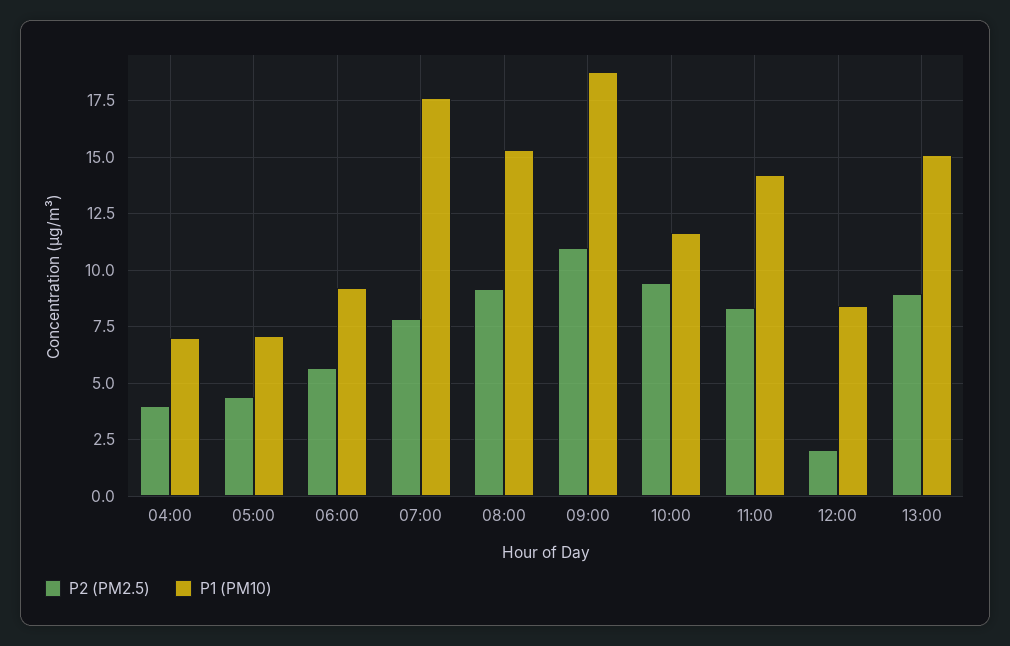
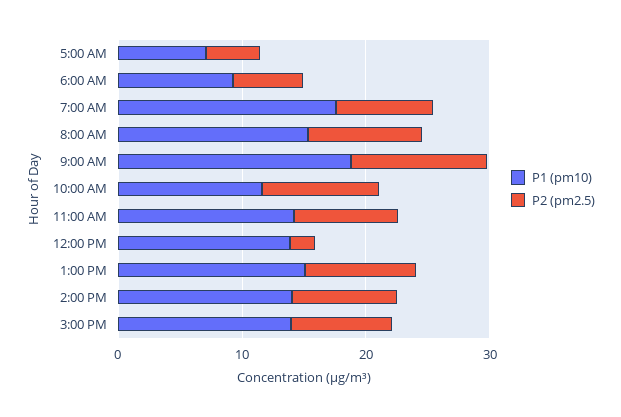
P2 (PM2.5), 04:00: 4 -> none
P1 (PM10), 04:00: 7 -> none
P1 (PM10), 12:00: 8.5 -> 14
P1 (PM10), 2:00 PM: none -> 14
P2 (PM2.5), 2:00 PM: none -> 8
P1 (PM10), 3:00 PM: none -> 14
P2 (PM2.5), 3:00 PM: none -> 8

